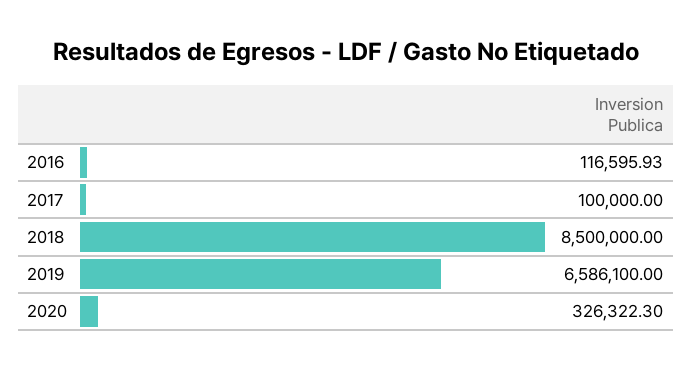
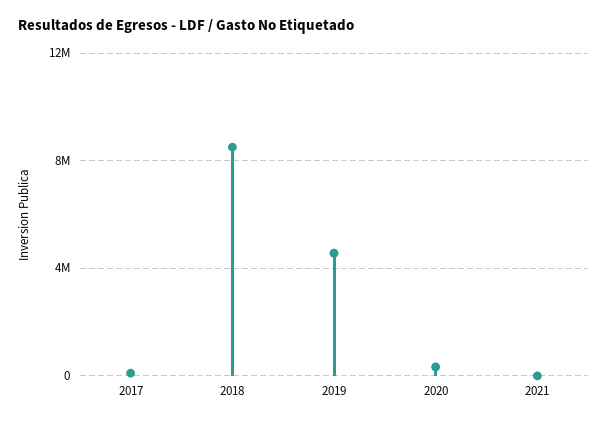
2016: 116595.93 -> none
2019: 6586100 -> 4500000
2021: none -> 0

